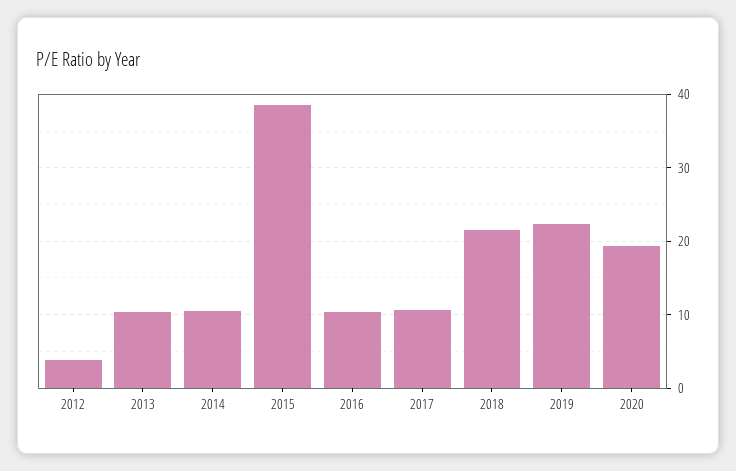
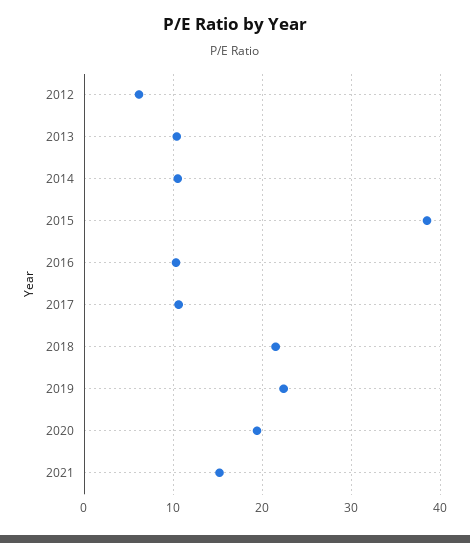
2012: 4 -> 6
2021: none -> 15

